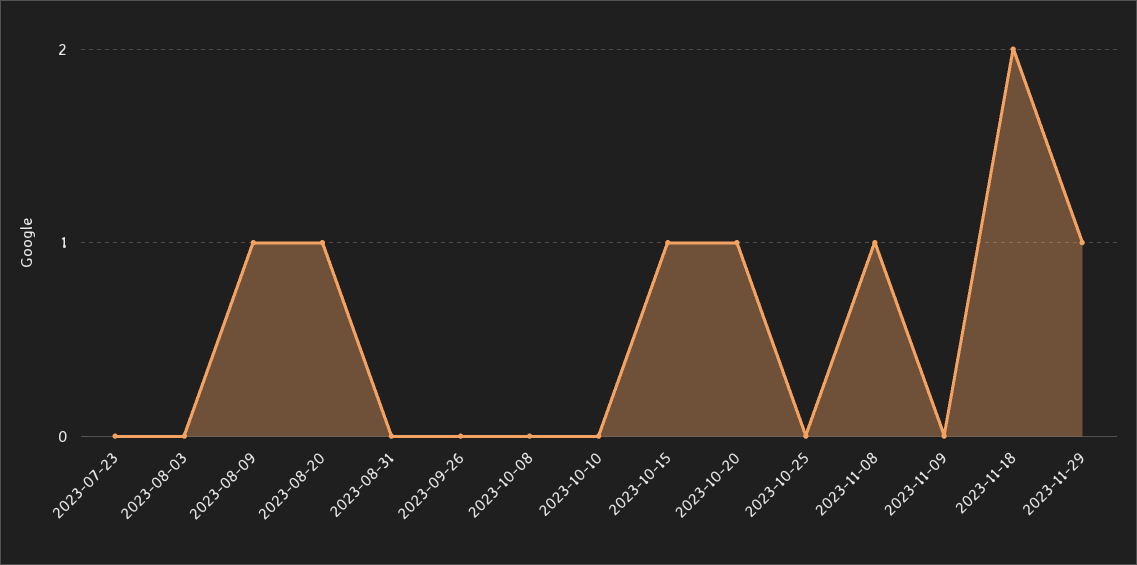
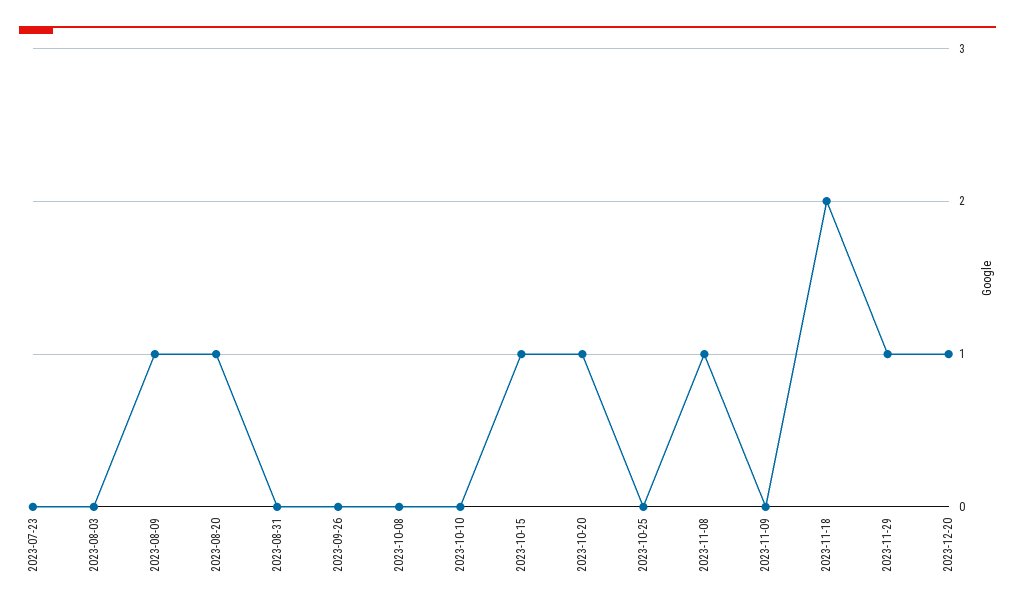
2023-12-20: none -> 1

